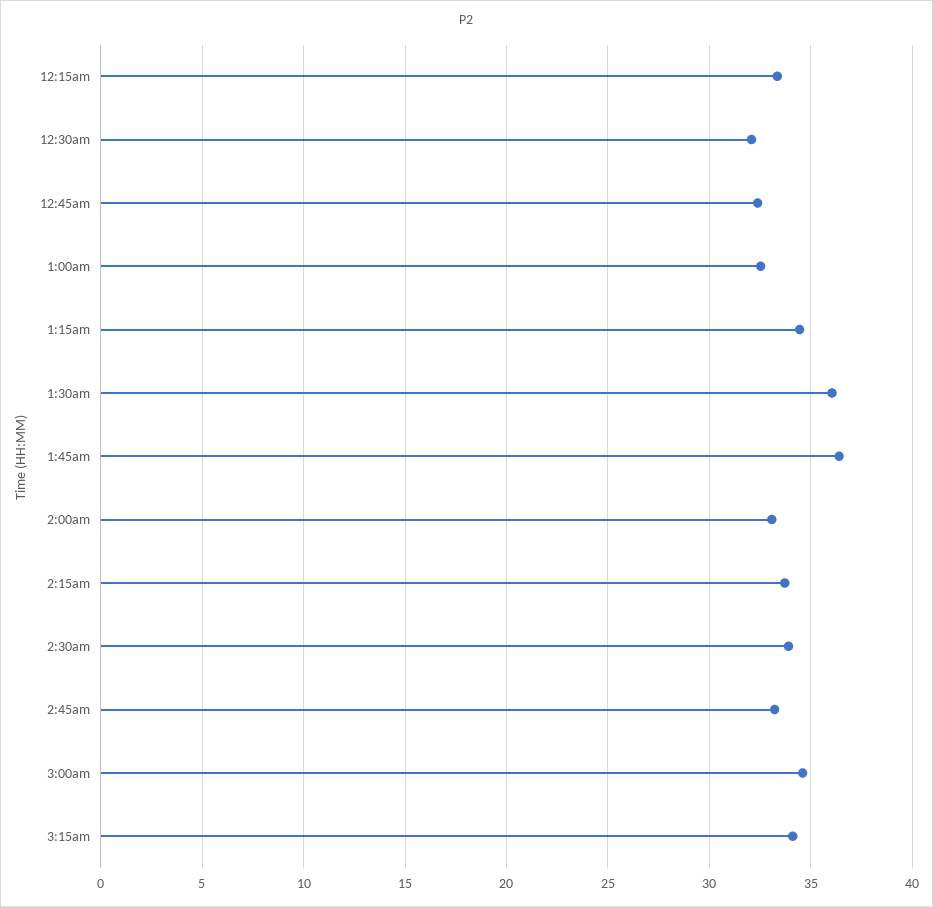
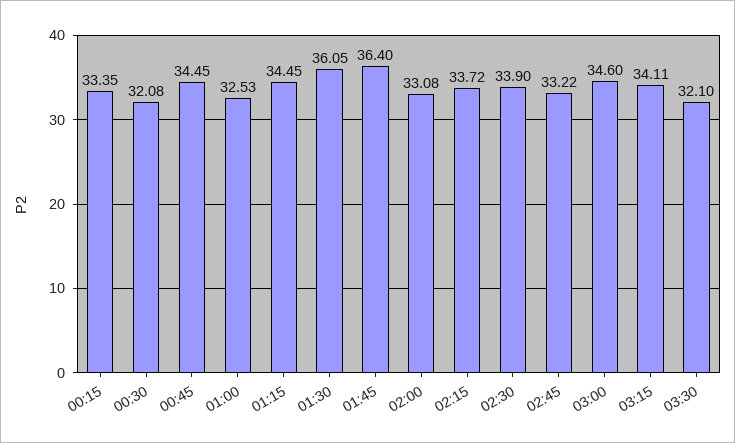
12:45am: 32.5 -> 34.45
03:30: none -> 32.1

